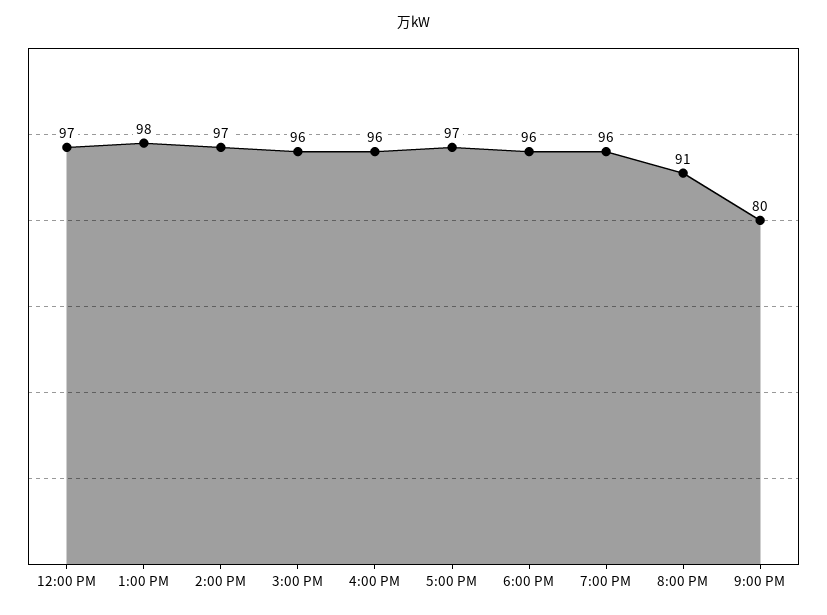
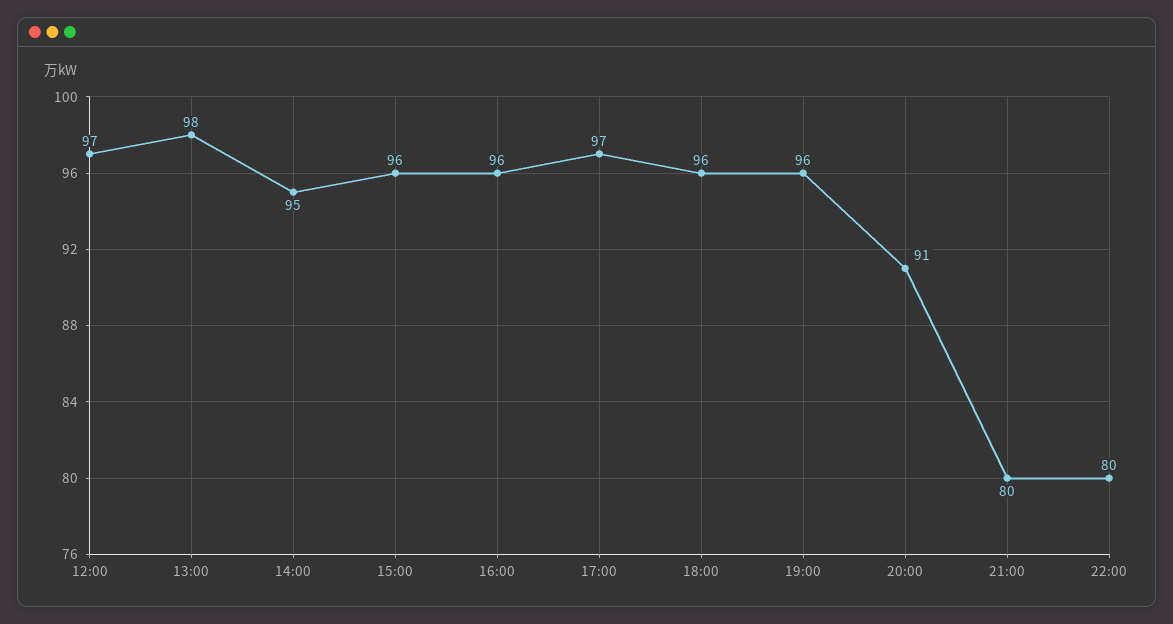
2:00 PM: 97 -> 95
22:00: none -> 80

